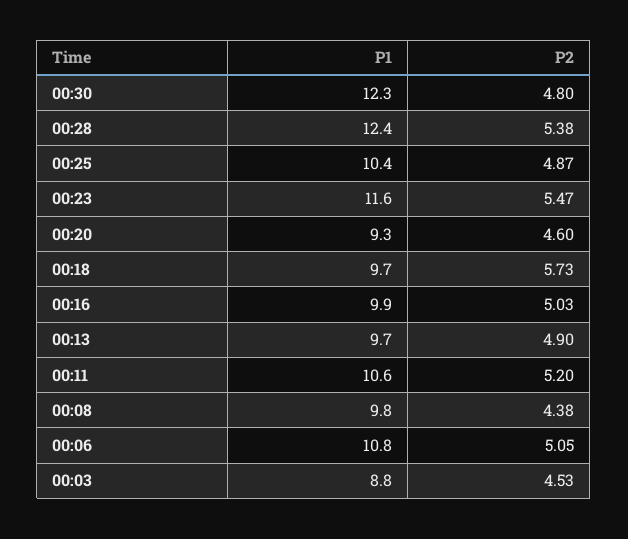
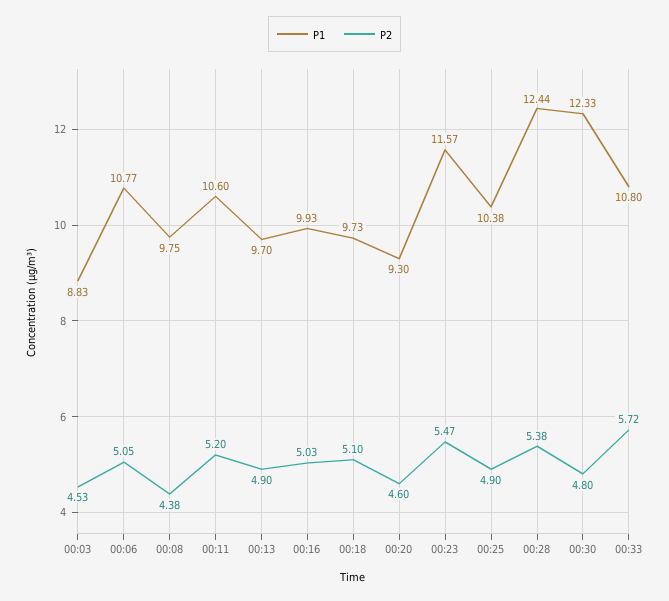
P2, 00:25: 4.87 -> 4.9
P2, 00:18: 5.73 -> 5.1
P1, 00:33: none -> 10.8
P2, 00:33: none -> 5.72

